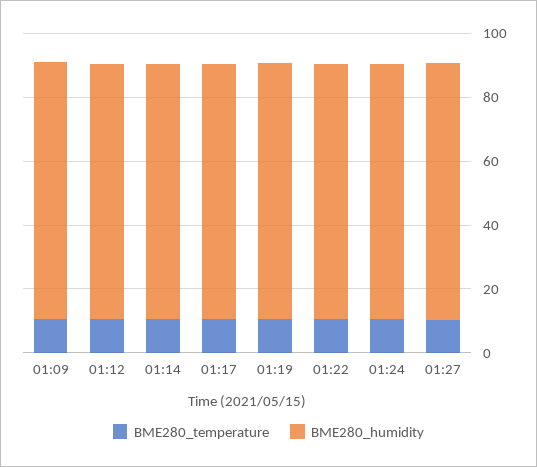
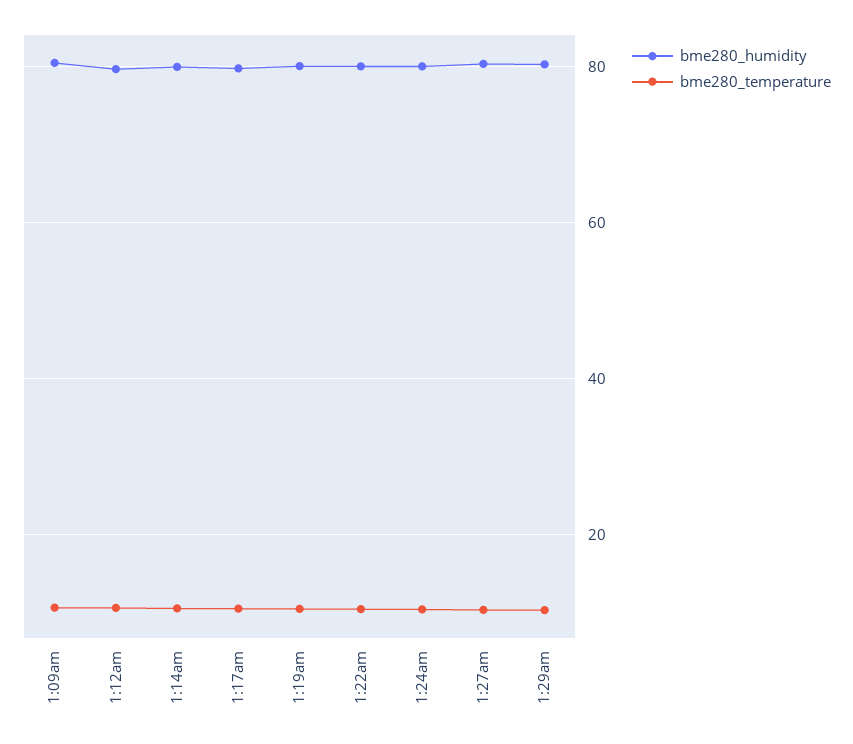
BME280_humidity, 1:29am: none -> 80
BME280_temperature, 1:29am: none -> 10

